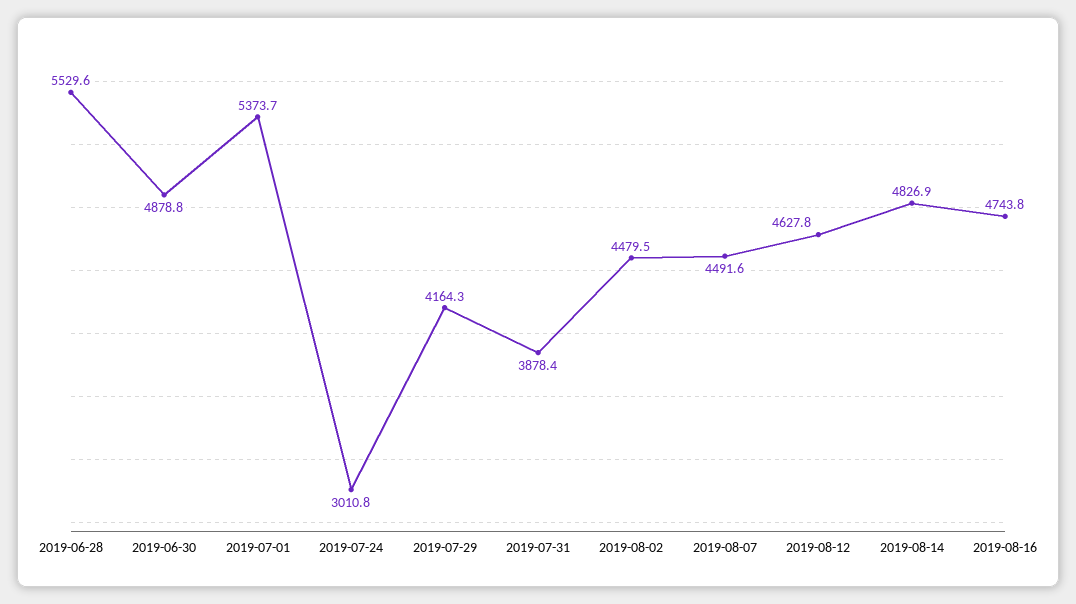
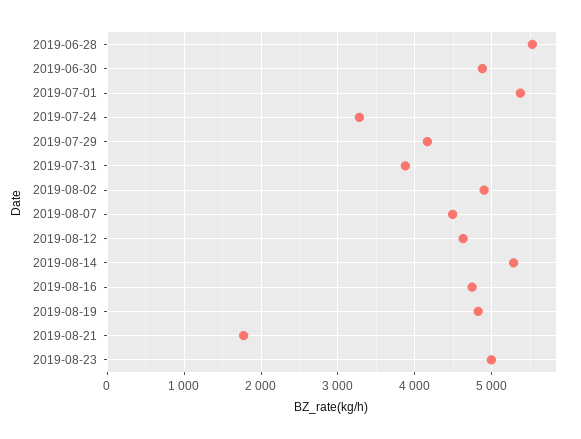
2019-07-24: 3010.8 -> 3300
2019-08-02: 4479.5 -> 4900
2019-08-14: 4826.9 -> 5300
2019-08-19: none -> 4800
2019-08-21: none -> 1800
2019-08-23: none -> 5000

